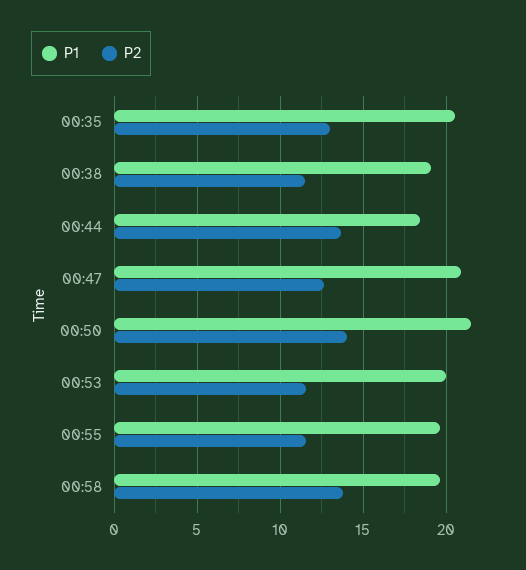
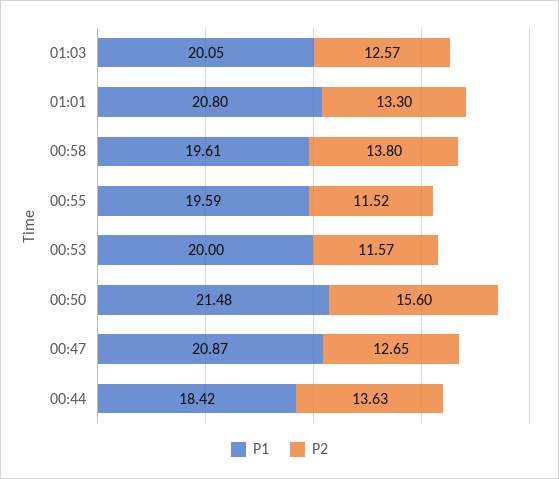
P1, 00:35: 20.5 -> none
P2, 00:35: 13 -> none
P1, 00:38: 19 -> none
P2, 00:38: 11.5 -> none
P2, 00:50: 14 -> 15.6
P1, 01:03: none -> 20.05
P2, 01:03: none -> 12.57
P1, 01:01: none -> 20.8
P2, 01:01: none -> 13.3

